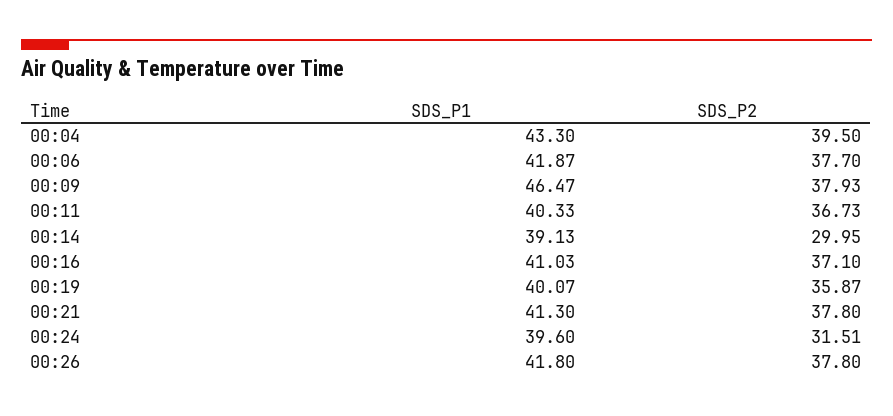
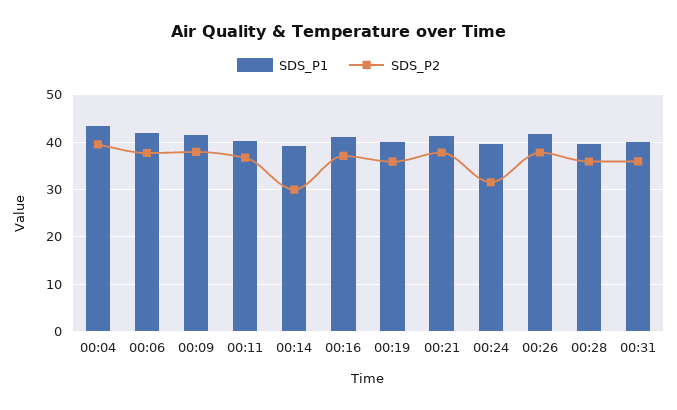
SDS_P1, 00:09: 46.47 -> 42
SDS_P1, 00:28: none -> 40
SDS_P2, 00:28: none -> 36
SDS_P1, 00:31: none -> 40
SDS_P2, 00:31: none -> 36

